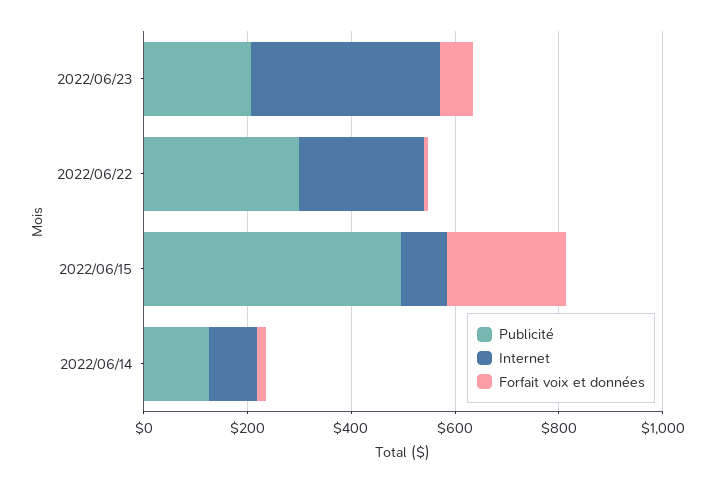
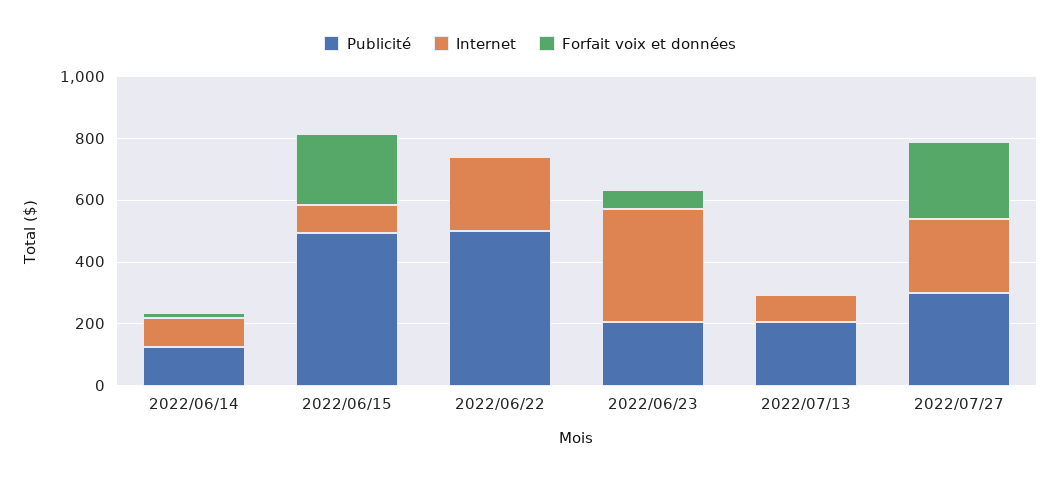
Publicité, 2022/06/22: 300 -> 500
Publicité, 2022/07/13: none -> 200
Internet, 2022/07/13: none -> 100
Forfait voix et données, 2022/07/13: none -> 0
Publicité, 2022/07/27: none -> 300
Internet, 2022/07/27: none -> 250
Forfait voix et données, 2022/07/27: none -> 250

